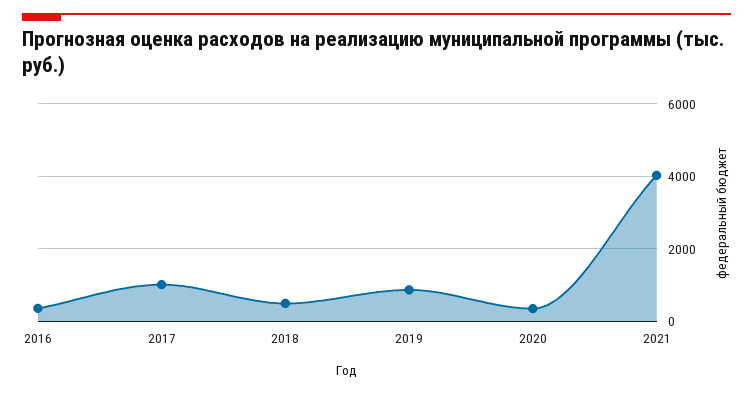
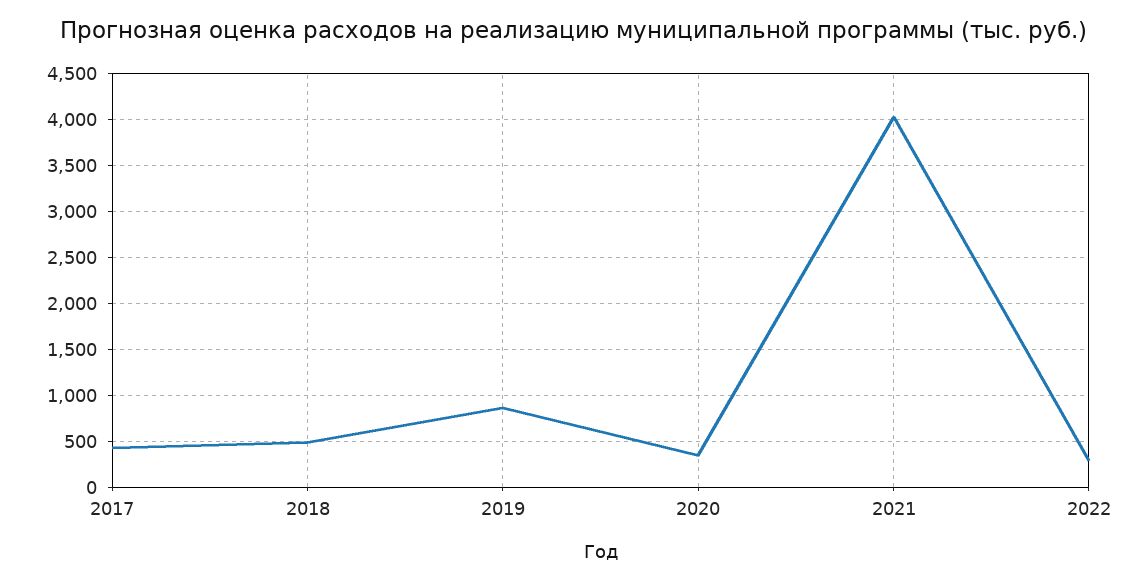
2016: 400 -> none
2017: 1000 -> 400
2022: none -> 300

